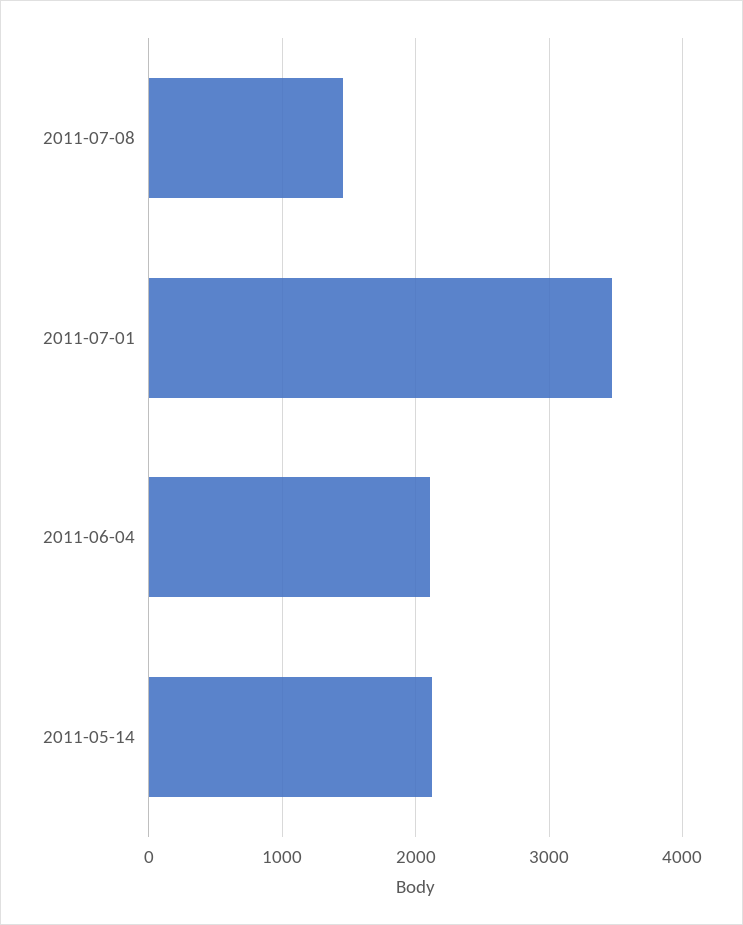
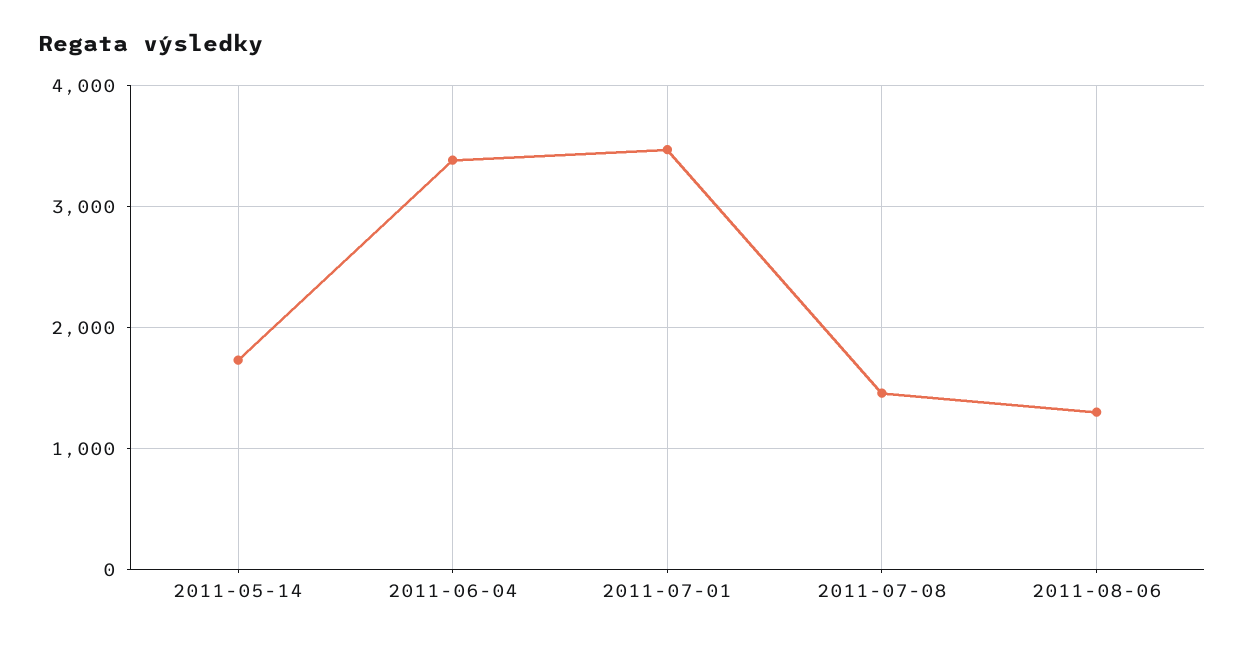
2011-06-04: 2100 -> 3400
2011-05-14: 2100 -> 1700
2011-08-06: none -> 1300

